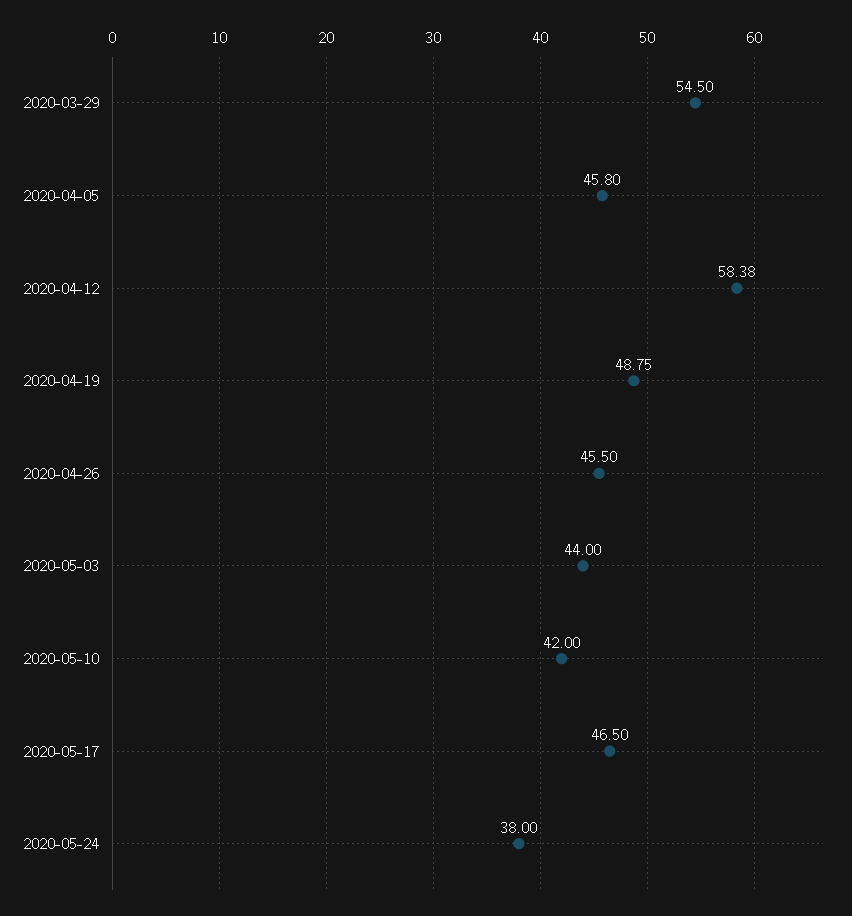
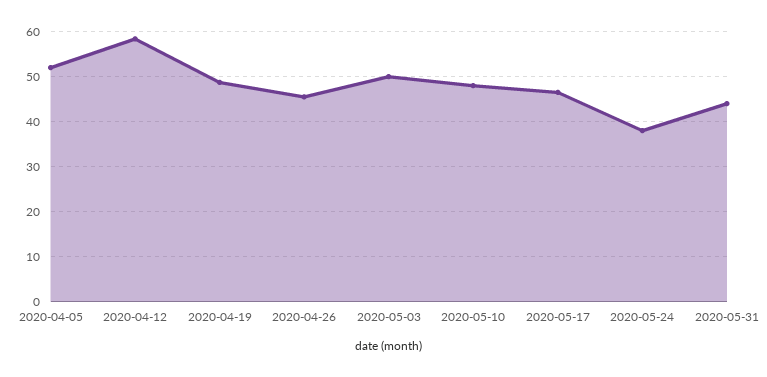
2020-03-29: 54.5 -> none
2020-04-05: 45.8 -> 52
2020-05-03: 44 -> 50
2020-05-10: 42 -> 48
2020-05-31: none -> 44

